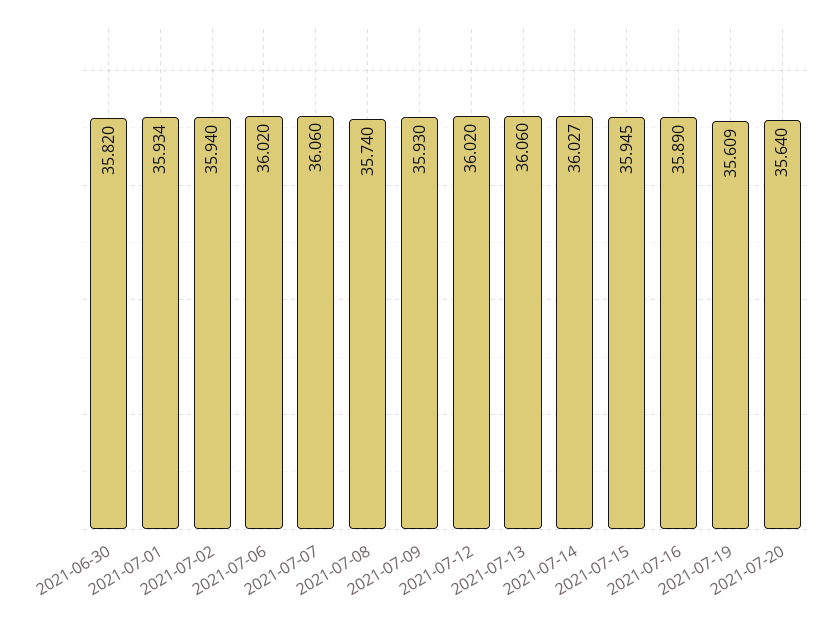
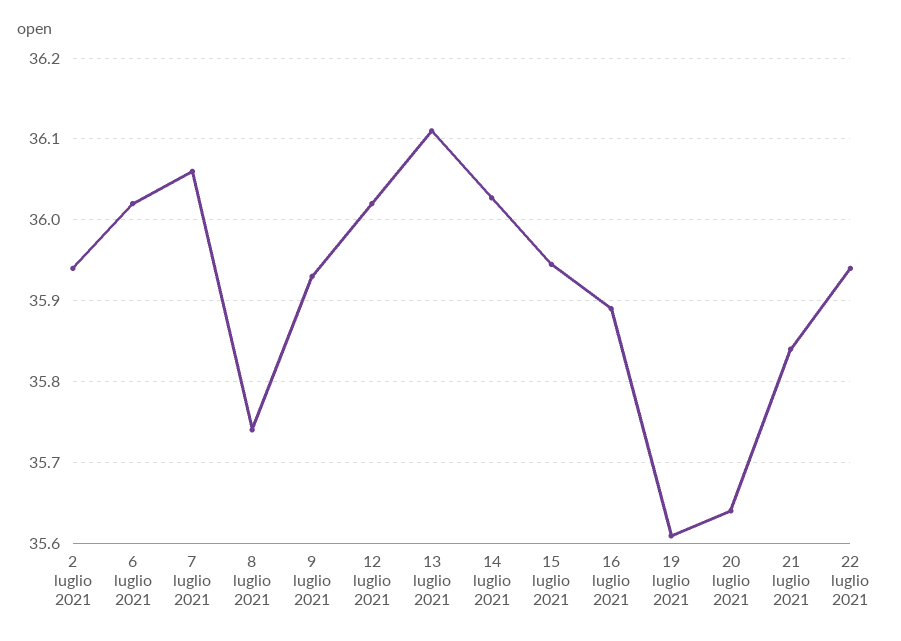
2021-06-30: 35.82 -> none
2021-07-01: 35.934 -> none
2021-07-13: 36.06 -> 36.11
21 luglio 2021: none -> 35.84
22 luglio 2021: none -> 35.94

